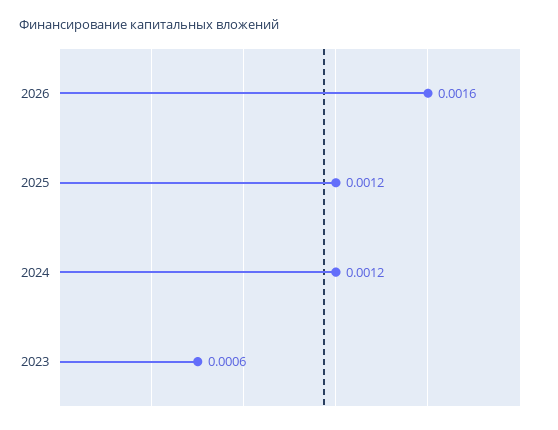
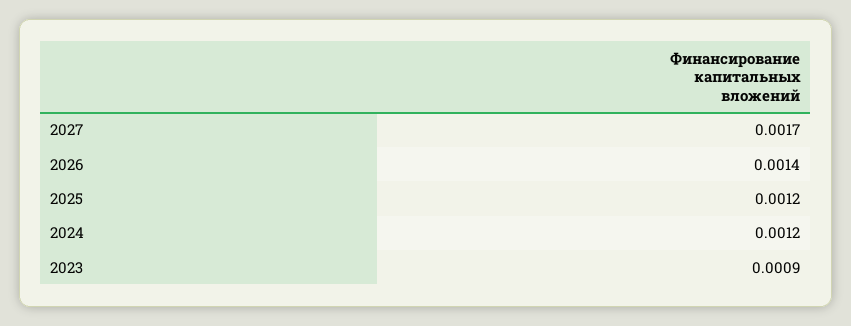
2026: 0.0016 -> 0.0014
2023: 0.0006 -> 0.0009
2027: none -> 0.0017

